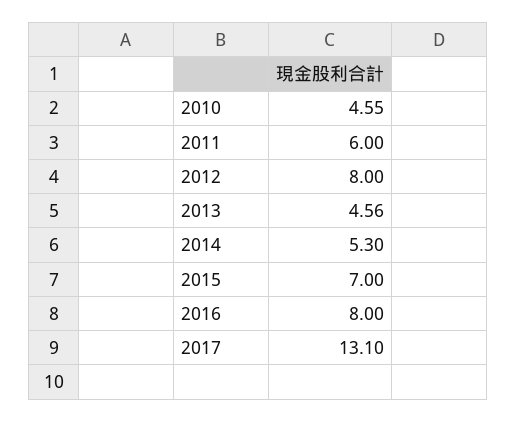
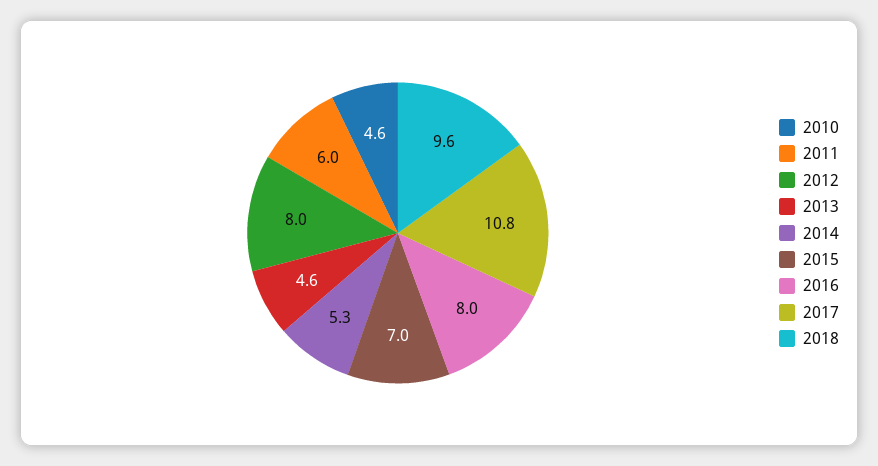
2017: 13.1 -> 10.8
2018: none -> 9.6

